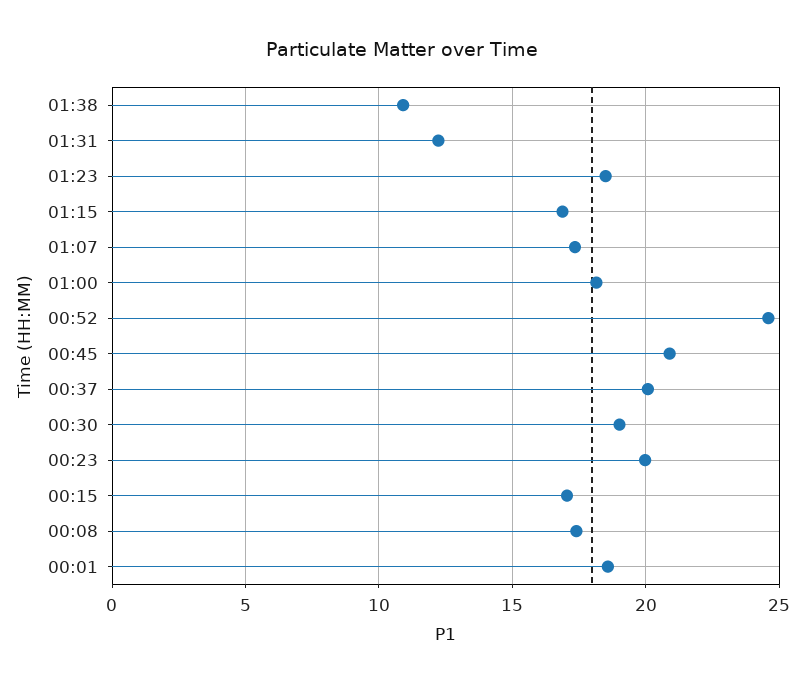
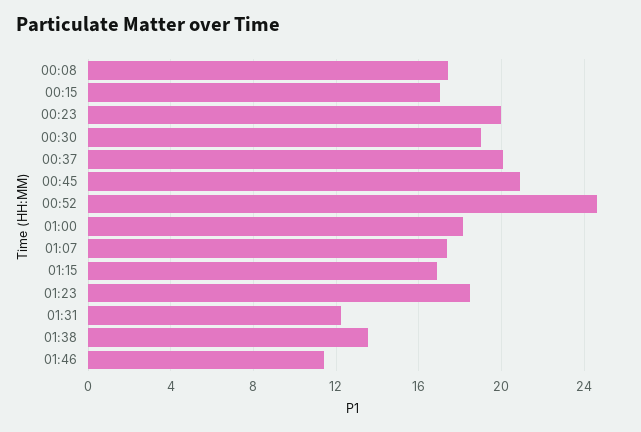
01:38: 11 -> 13.5
00:01: 18.5 -> none
01:46: none -> 11.5

